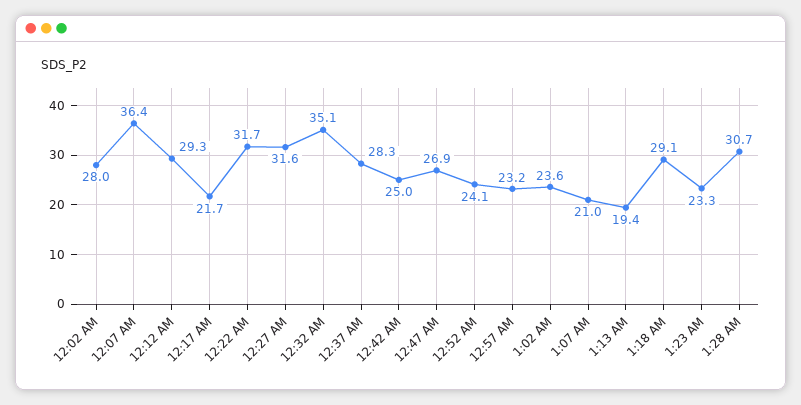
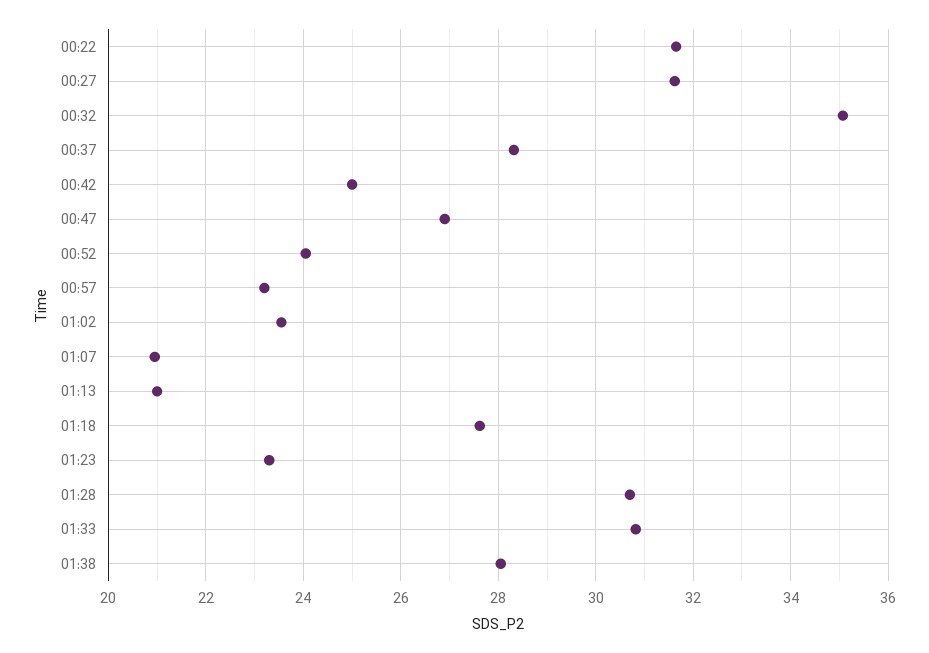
12:02 AM: 28 -> none
12:07 AM: 36.4 -> none
12:12 AM: 29.3 -> none
12:17 AM: 21.7 -> none
1:13 AM: 19.4 -> 21
1:18 AM: 29.1 -> 27.6
01:33: none -> 30.8
01:38: none -> 28

